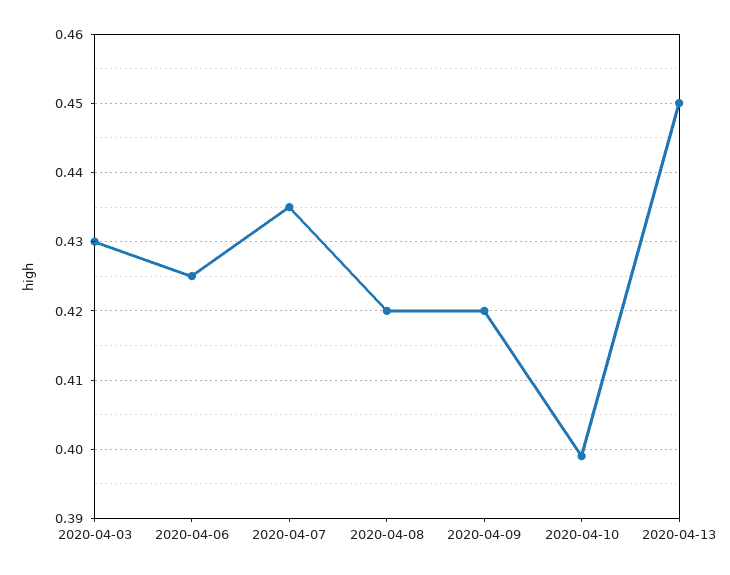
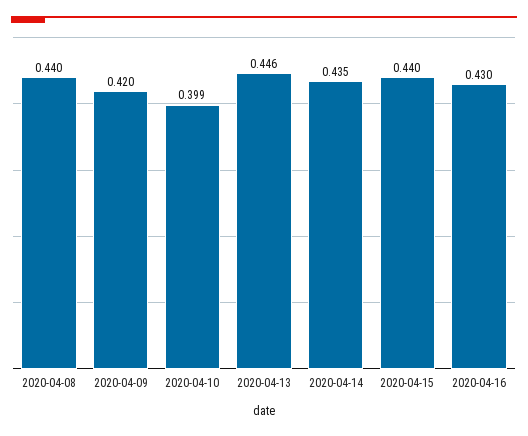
2020-04-03: 0.43 -> none
2020-04-06: 0.425 -> none
2020-04-07: 0.435 -> none
2020-04-08: 0.42 -> 0.44
2020-04-13: 0.45 -> 0.446
2020-04-14: none -> 0.435
2020-04-15: none -> 0.44
2020-04-16: none -> 0.43

